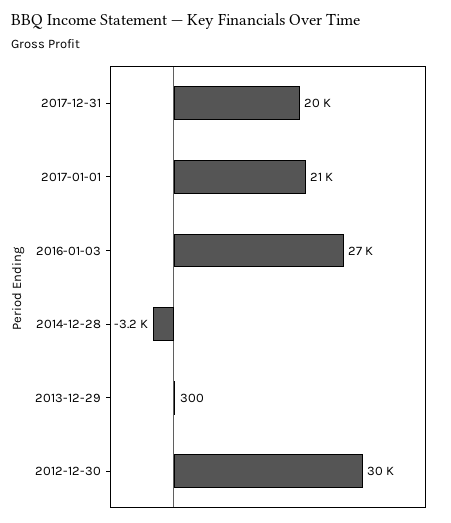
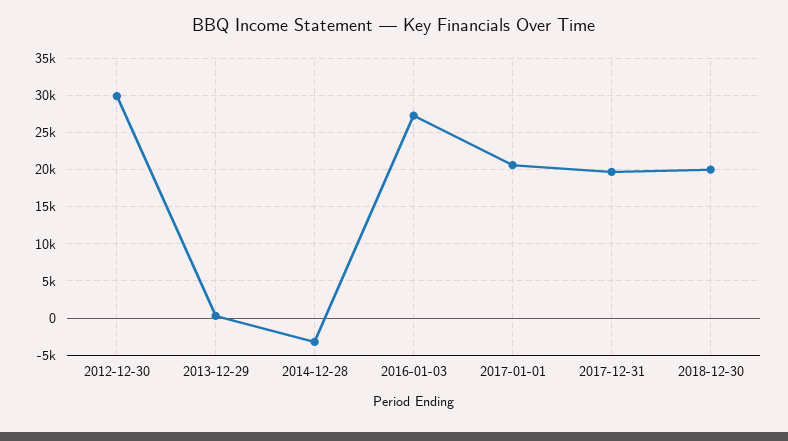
2018-12-30: none -> 20000

